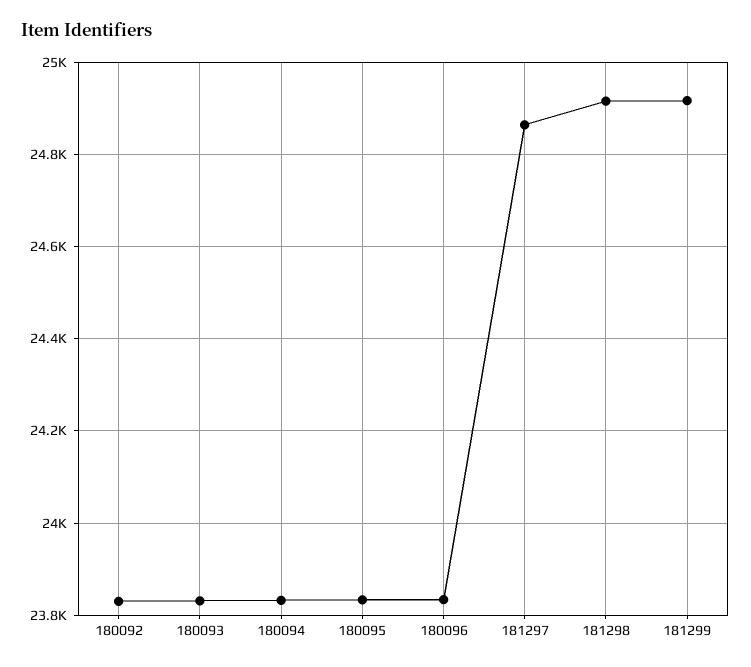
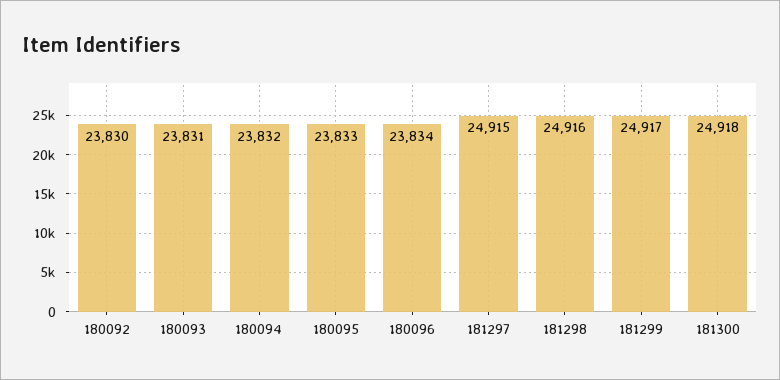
181297: 24860 -> 24915
181300: none -> 24918

